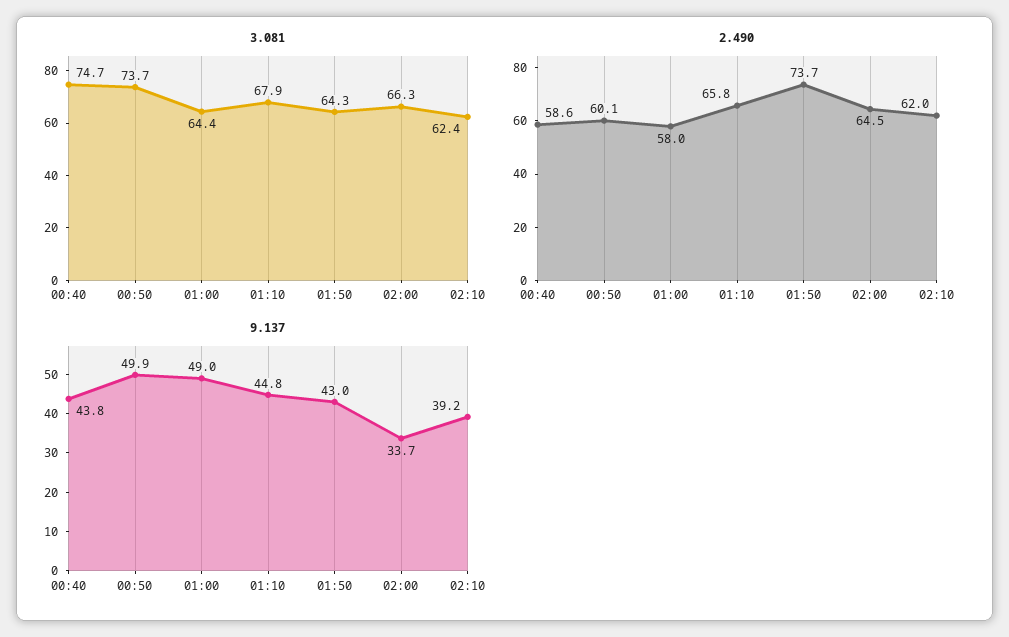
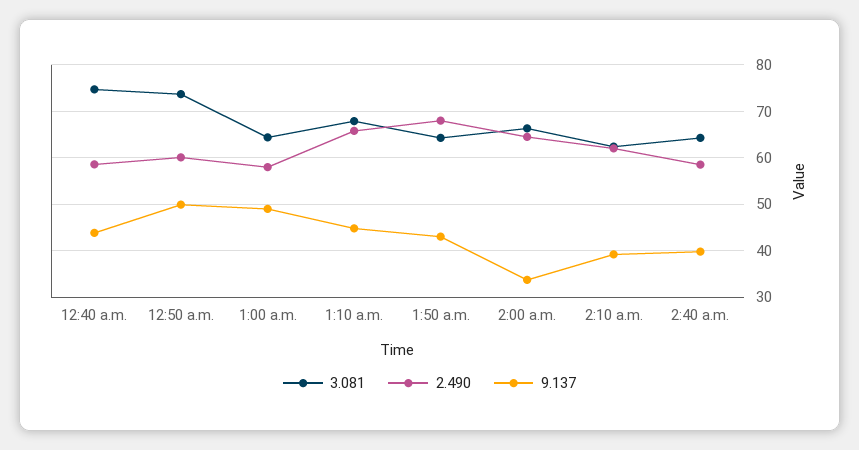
2.490, 01:50: 73.7 -> 68
3.081, 2:40 a.m.: none -> 64
2.490, 2:40 a.m.: none -> 58
9.137, 2:40 a.m.: none -> 40

